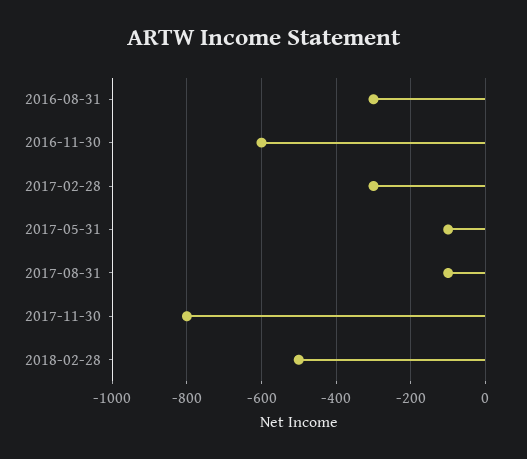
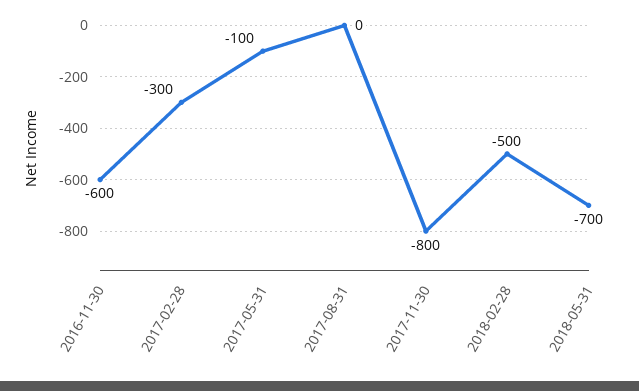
2016-08-31: -300 -> none
2017-08-31: -100 -> 0
2018-05-31: none -> -700

